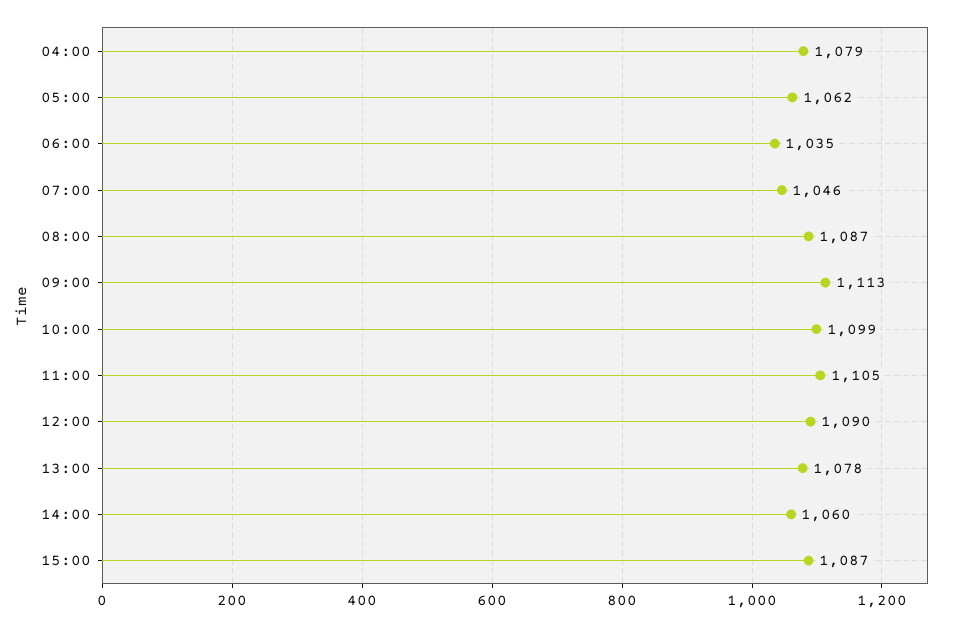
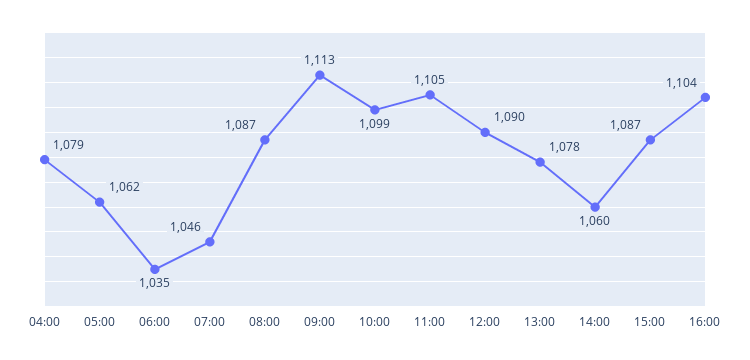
16:00: none -> 1104

